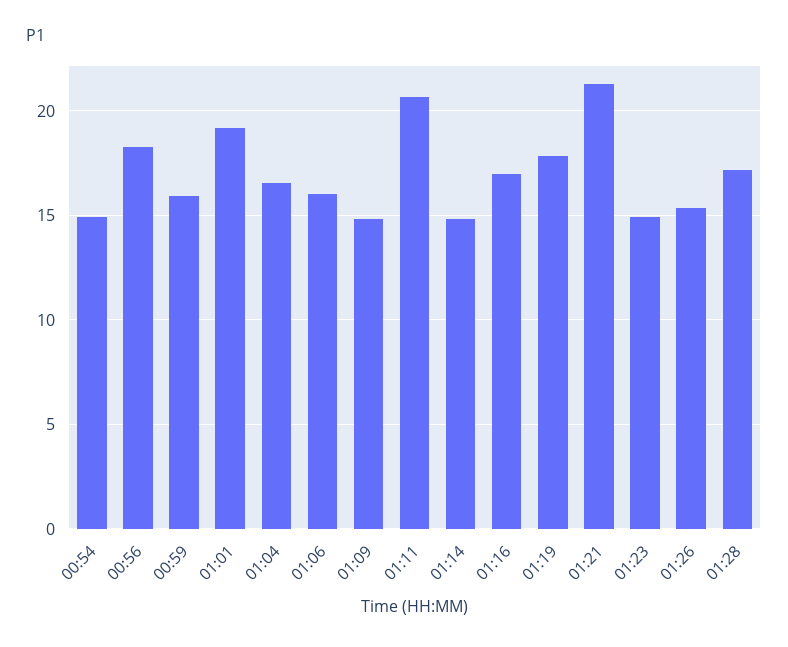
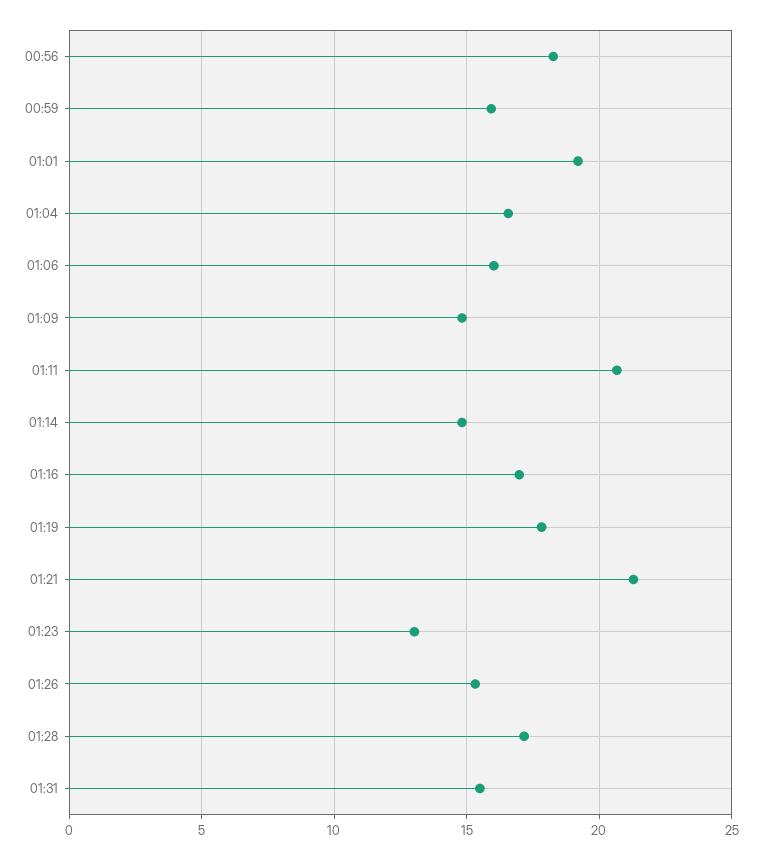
00:54: 15 -> none
01:23: 15 -> 13
01:31: none -> 15.5

